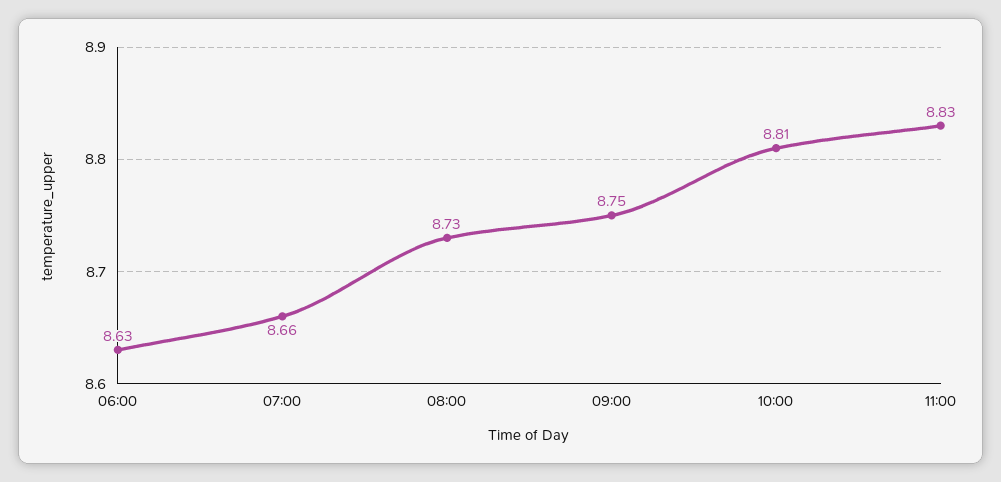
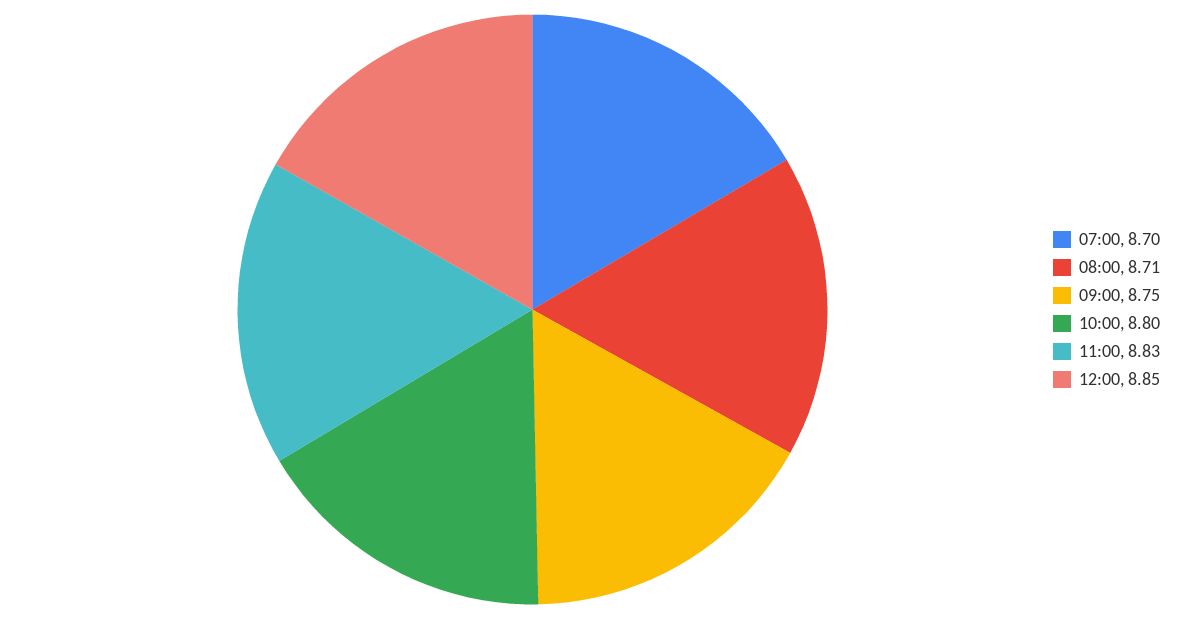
06:00: 8.63 -> none
07:00: 8.66 -> 8.7
08:00: 8.73 -> 8.71
10:00: 8.81 -> 8.8
12:00: none -> 8.85

